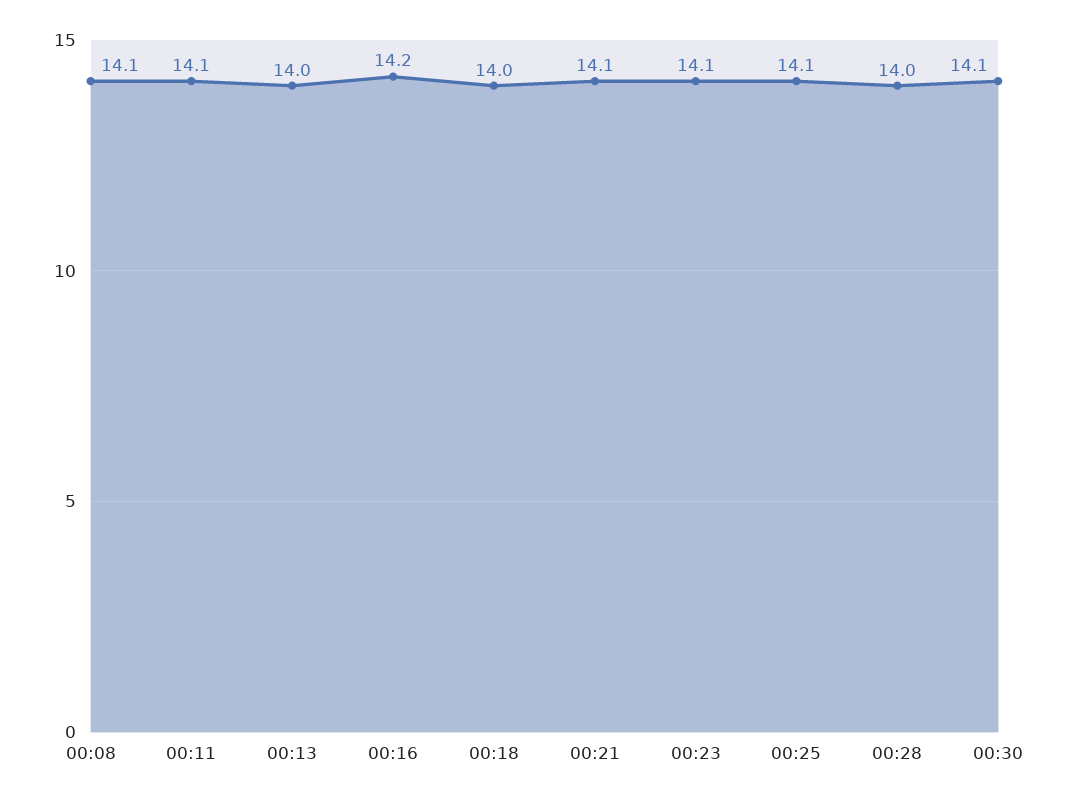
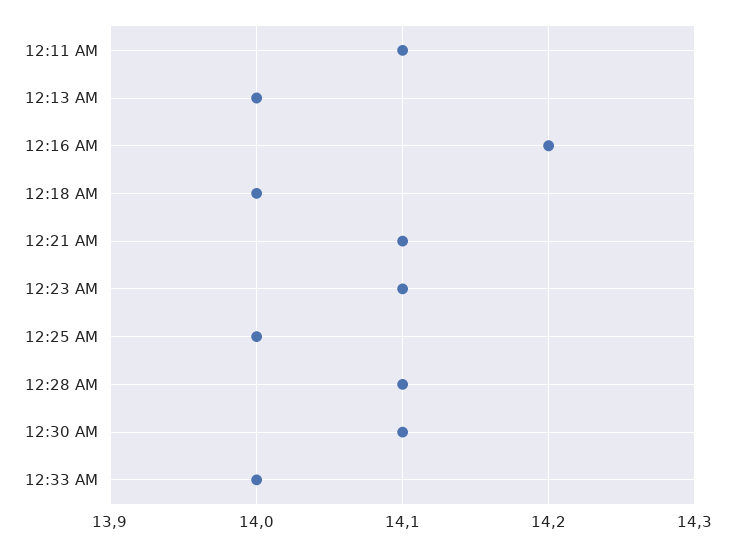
00:08: 14.1 -> none
00:25: 14.1 -> 14
00:28: 14 -> 14.1
12:33 AM: none -> 14

